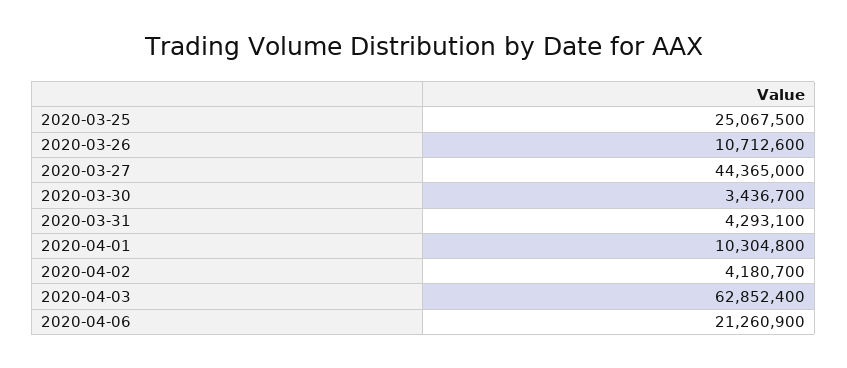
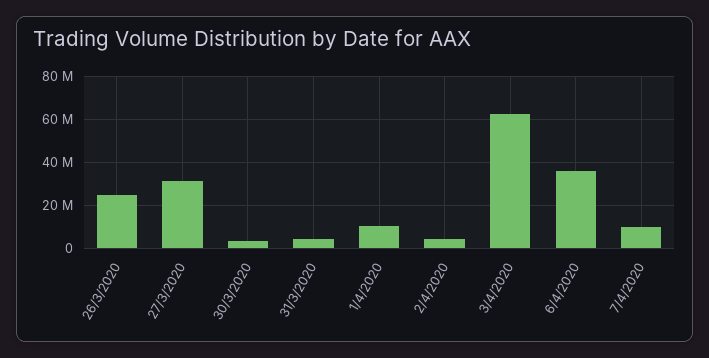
2020-03-25: 25067500 -> none
2020-03-26: 10712600 -> 25000000
2020-03-27: 44365000 -> 30000000
2020-04-06: 21260900 -> 35000000
7/4/2020: none -> 10000000

